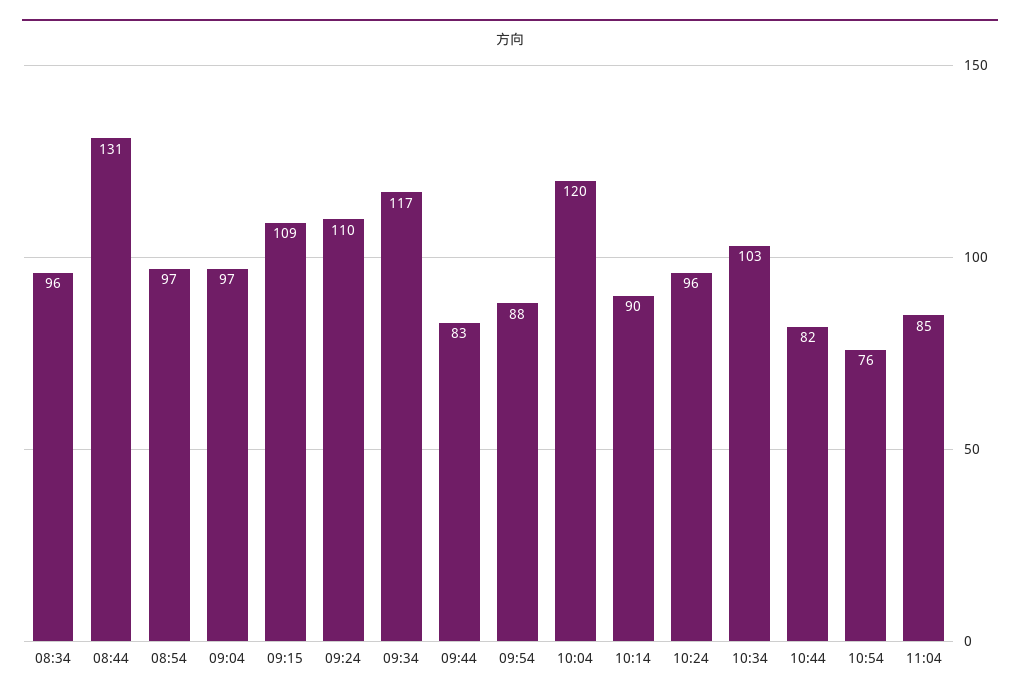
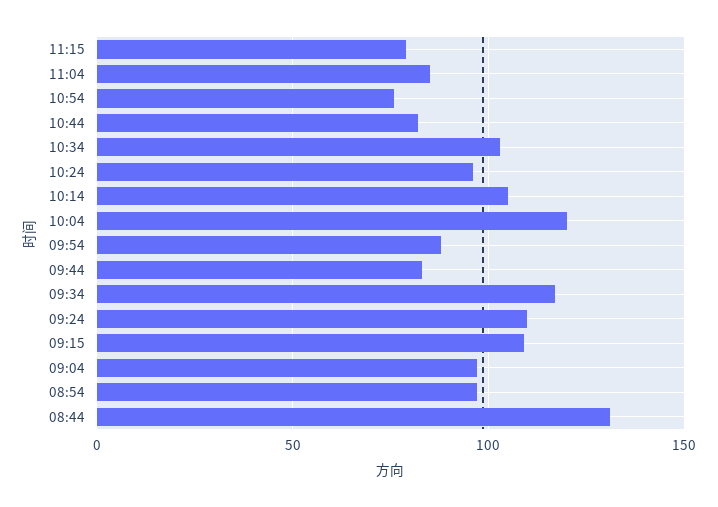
08:34: 96 -> none
10:14: 90 -> 105
11:15: none -> 80

